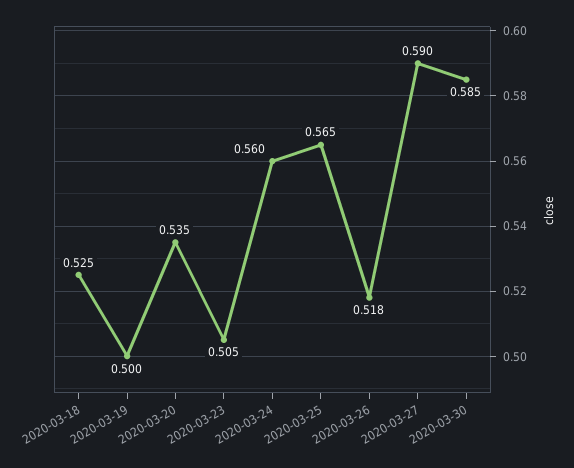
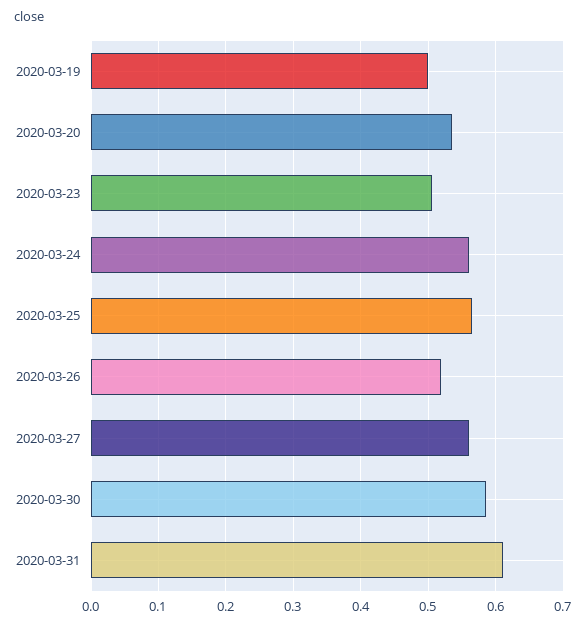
2020-03-18: 0.525 -> none
2020-03-27: 0.59 -> 0.56
2020-03-31: none -> 0.61

